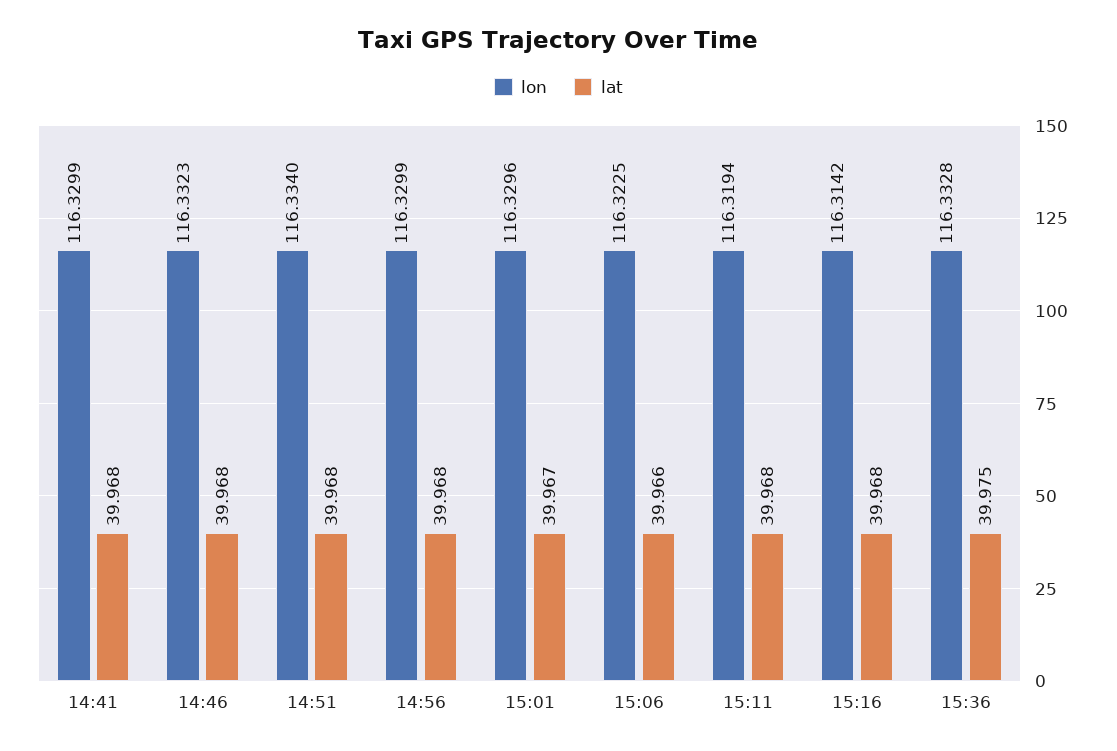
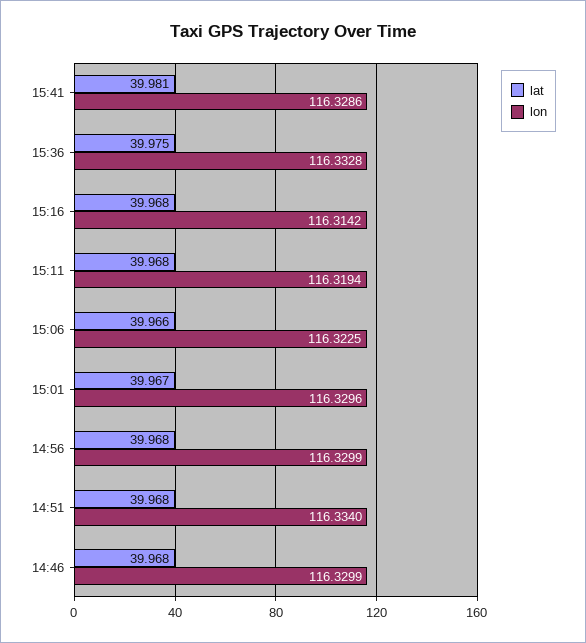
lon, 14:41: 116.3299 -> none
lat, 14:41: 39.968 -> none
lon, 14:46: 116.3323 -> 116.3299
lat, 15:41: none -> 39.981
lon, 15:41: none -> 116.3286

